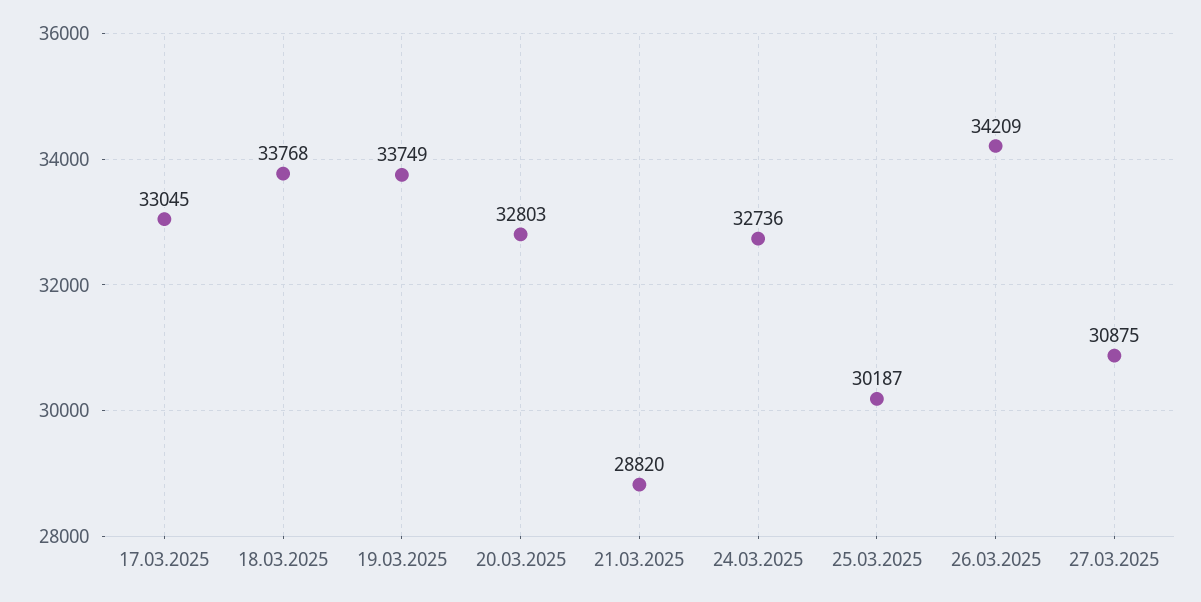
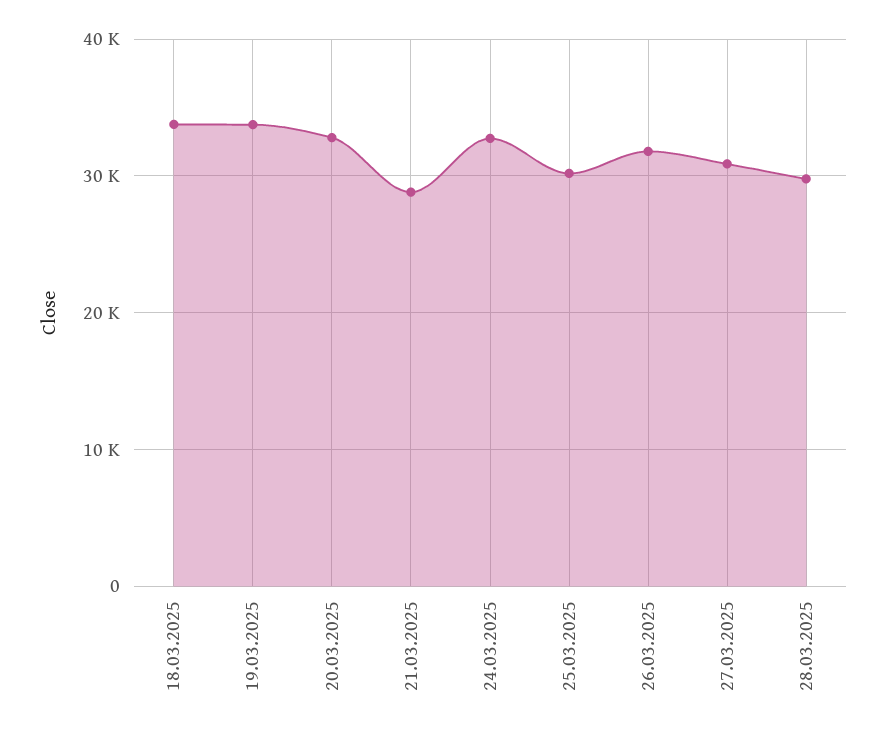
17.03.2025: 33045 -> none
26.03.2025: 34209 -> 32000
28.03.2025: none -> 30000

